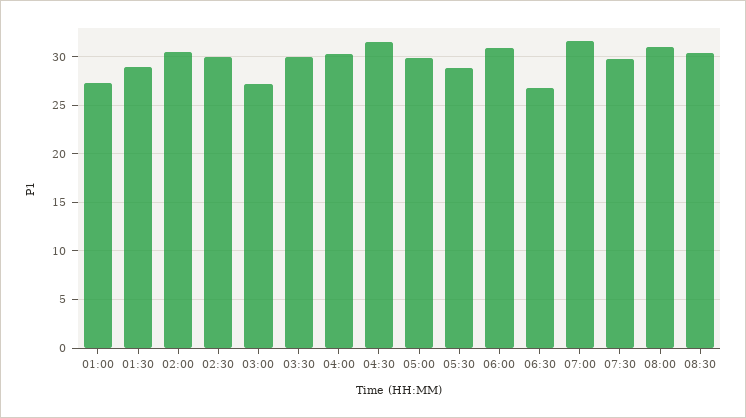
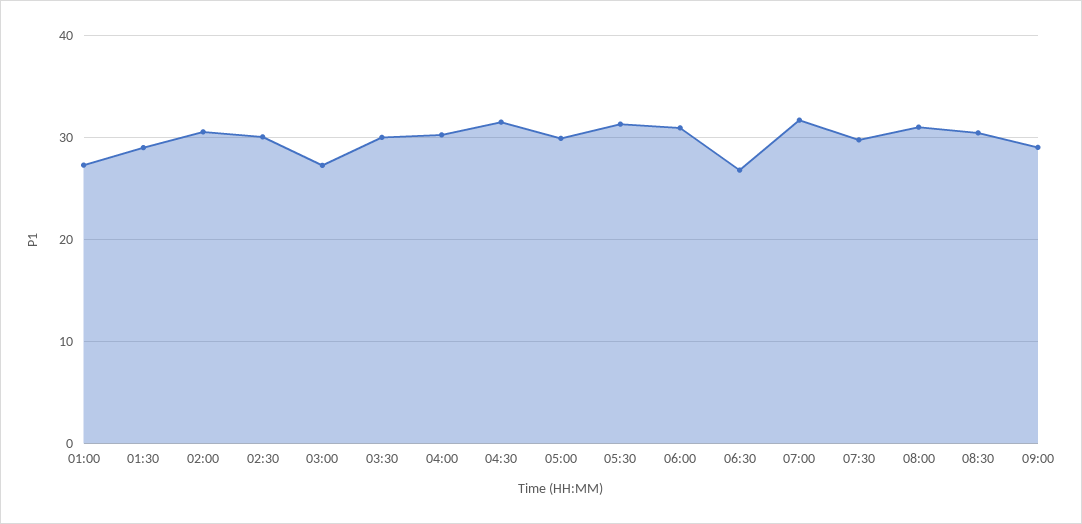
05:30: 29 -> 31
09:00: none -> 29

